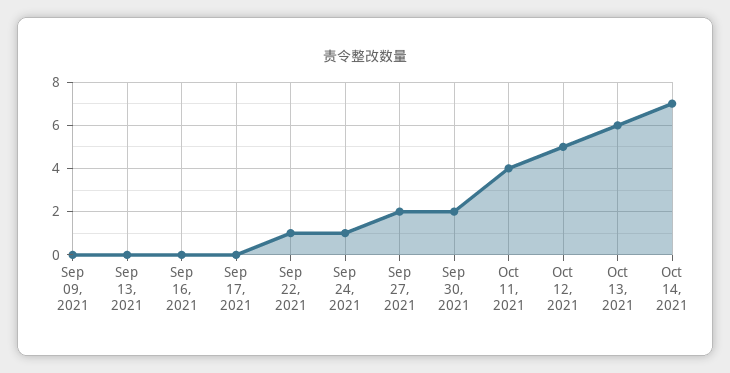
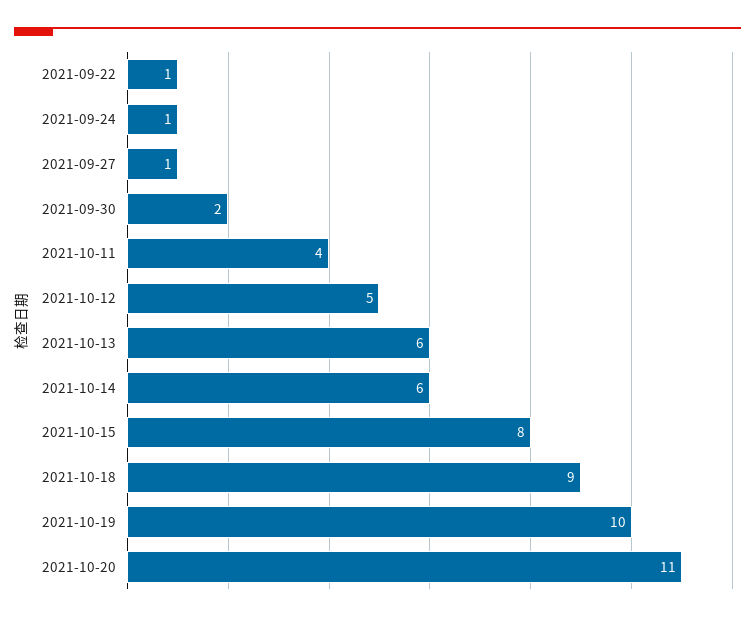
Sep 09, 2021: 0 -> none
Sep 13, 2021: 0 -> none
Sep 16, 2021: 0 -> none
Sep 17, 2021: 0 -> none
Sep 27, 2021: 2 -> 1
Oct 14, 2021: 7 -> 6
2021-10-15: none -> 8
2021-10-18: none -> 9
2021-10-19: none -> 10
2021-10-20: none -> 11

